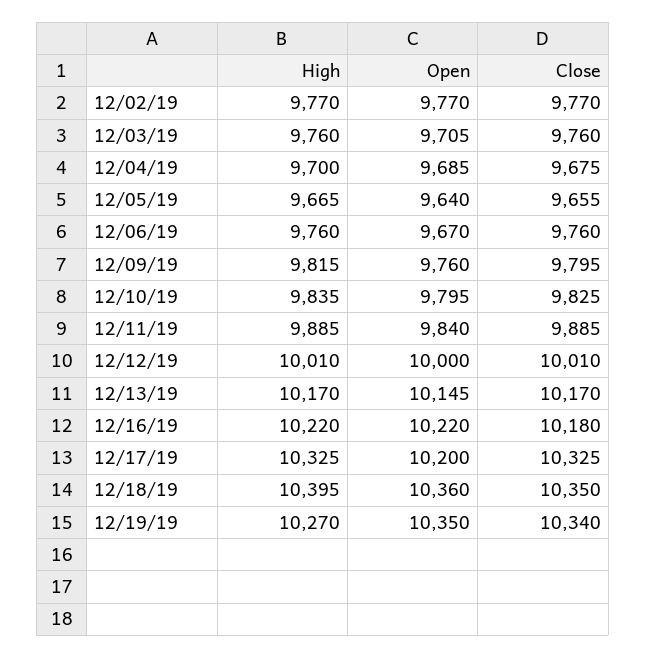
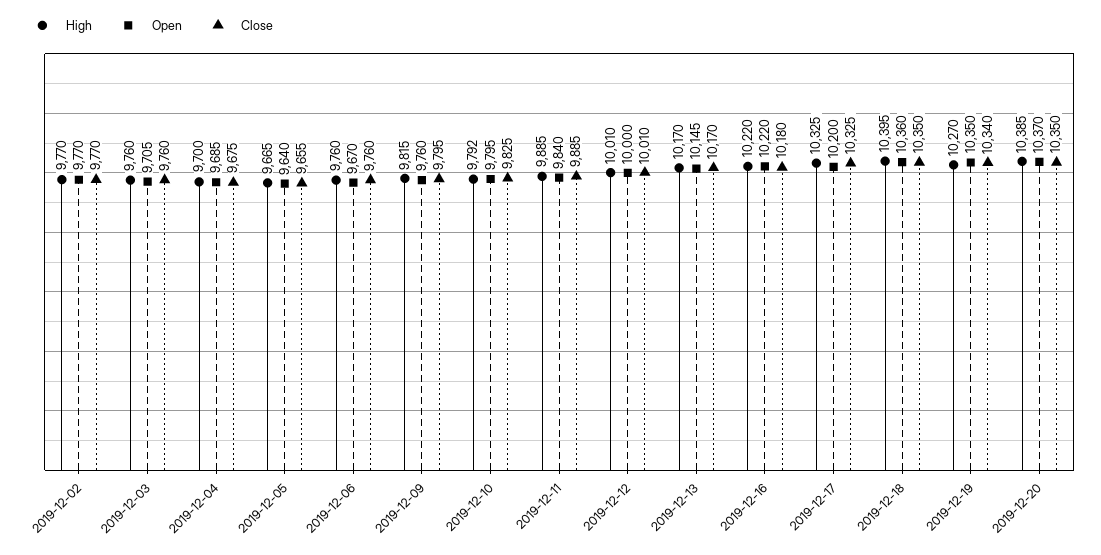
High, 12/10/19: 9835 -> 9792
High, 2019-12-20: none -> 10385
Open, 2019-12-20: none -> 10370
Close, 2019-12-20: none -> 10350

